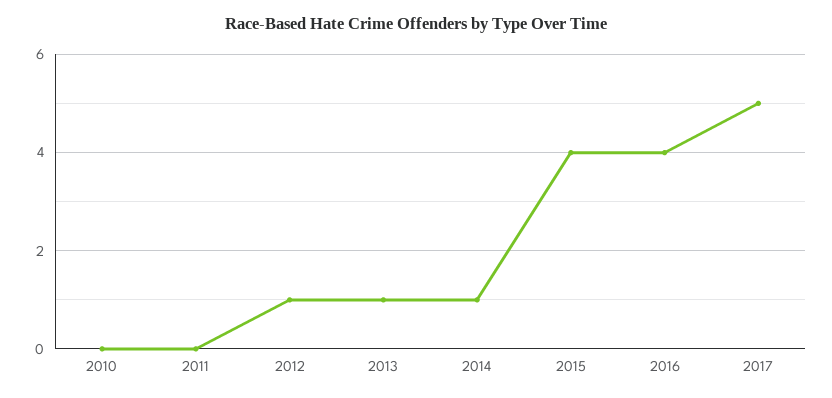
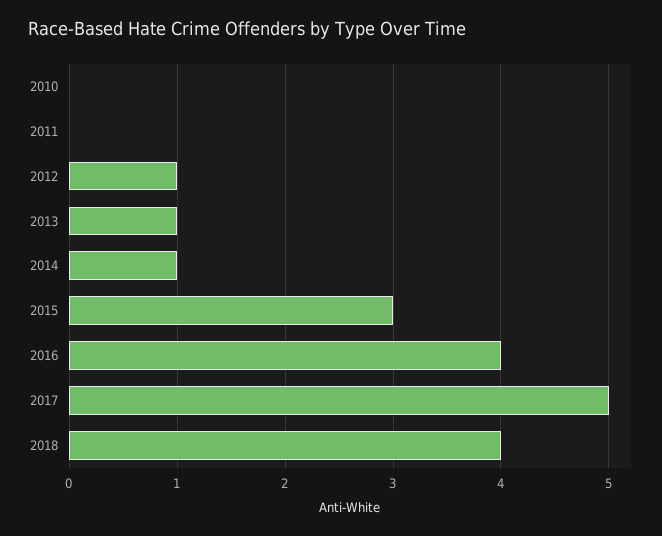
2015: 4 -> 3
2018: none -> 4

